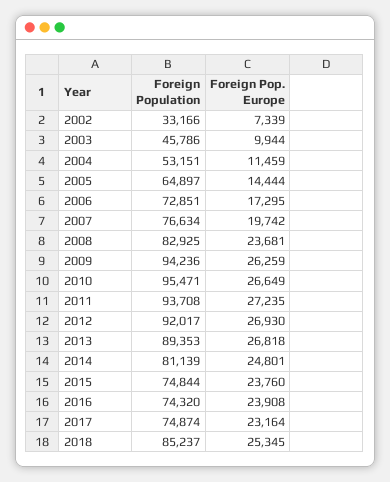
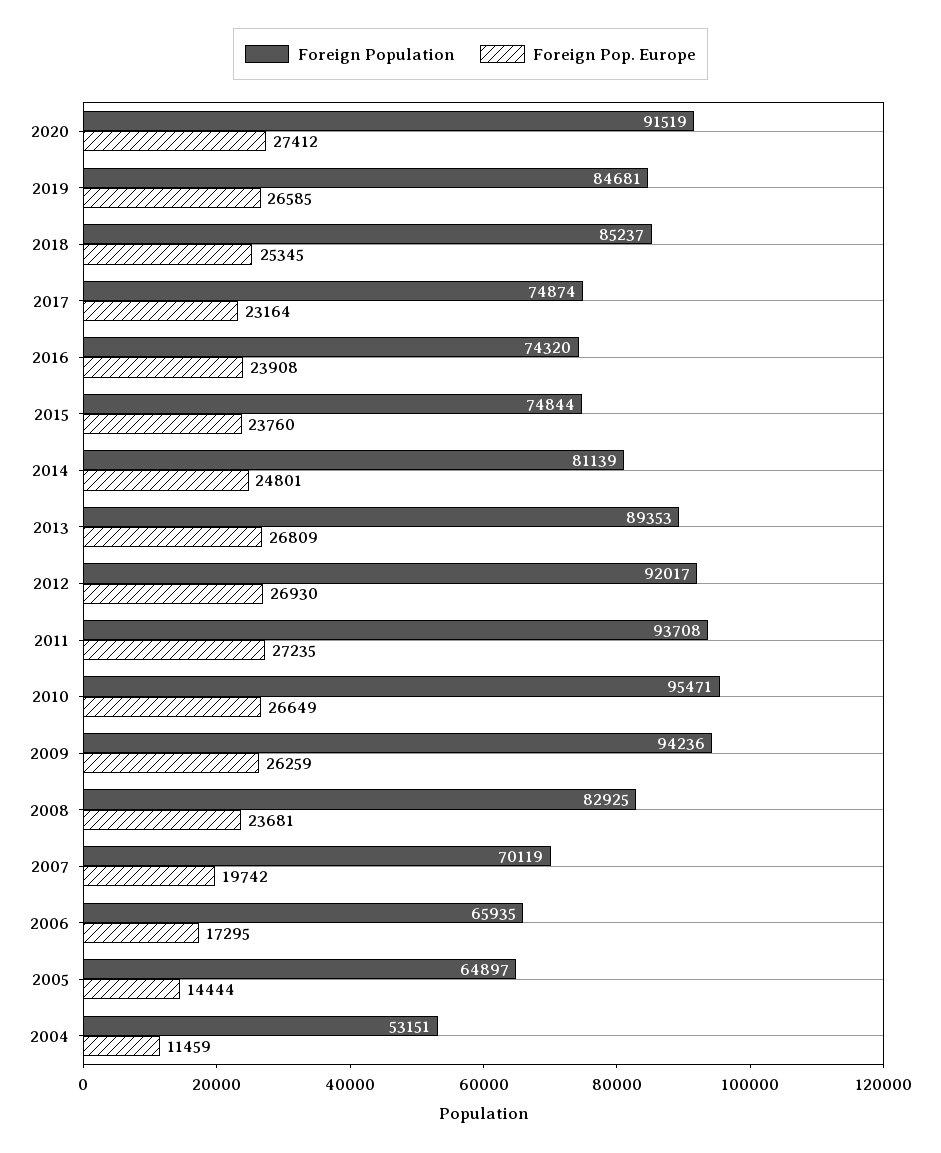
Foreign Population, 2002: 33166 -> none
Foreign Pop. Europe, 2002: 7339 -> none
Foreign Population, 2003: 45786 -> none
Foreign Pop. Europe, 2003: 9944 -> none
Foreign Population, 2006: 72851 -> 65935
Foreign Population, 2007: 76634 -> 70119
Foreign Pop. Europe, 2013: 26818 -> 26809
Foreign Population, 2020: none -> 91519
Foreign Pop. Europe, 2020: none -> 27412
Foreign Population, 2019: none -> 84681
Foreign Pop. Europe, 2019: none -> 26585

